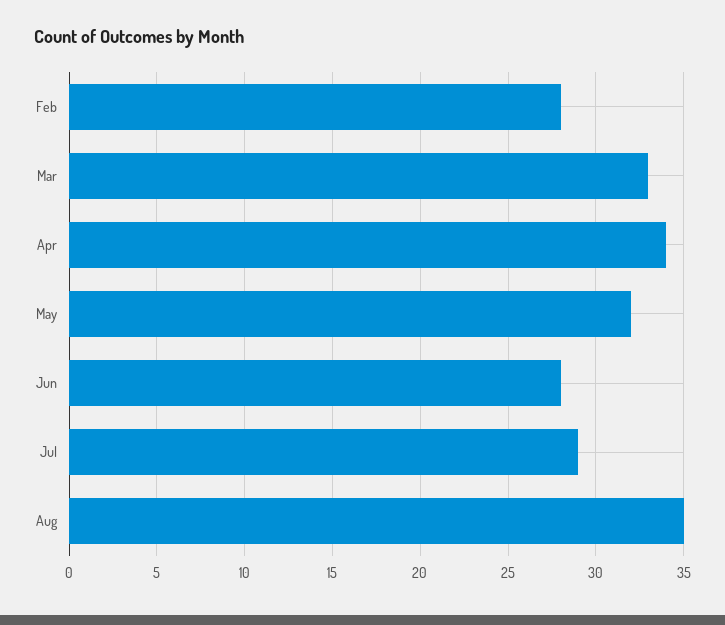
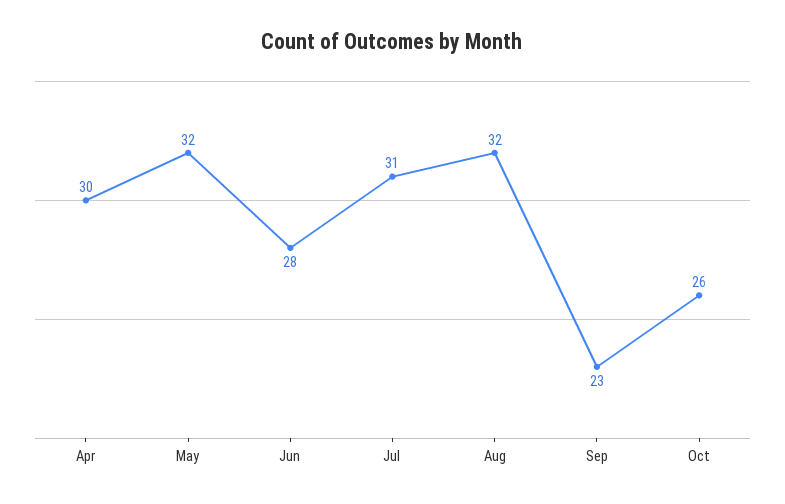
Feb: 28 -> none
Mar: 33 -> none
Apr: 34 -> 30
Jul: 29 -> 31
Aug: 35 -> 32
Sep: none -> 23
Oct: none -> 26

